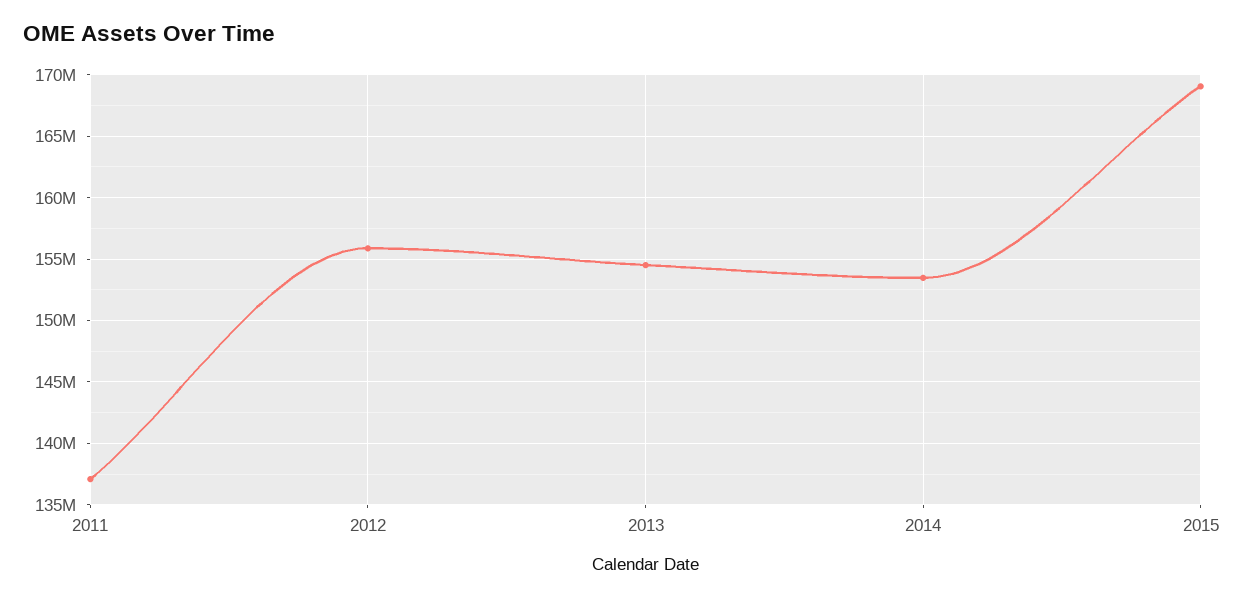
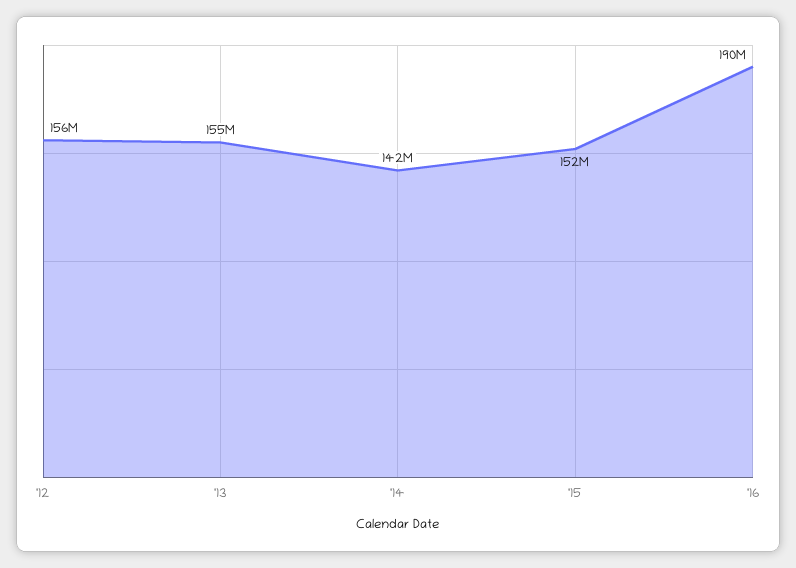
2011: 137000000 -> none
2014: 153500000 -> 142000000
2015: 169000000 -> 152000000
'16: none -> 190000000

